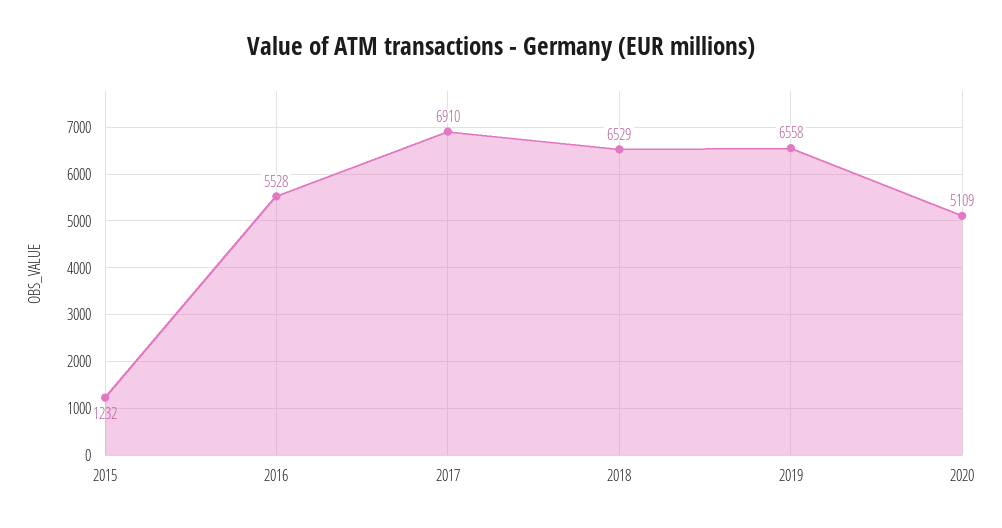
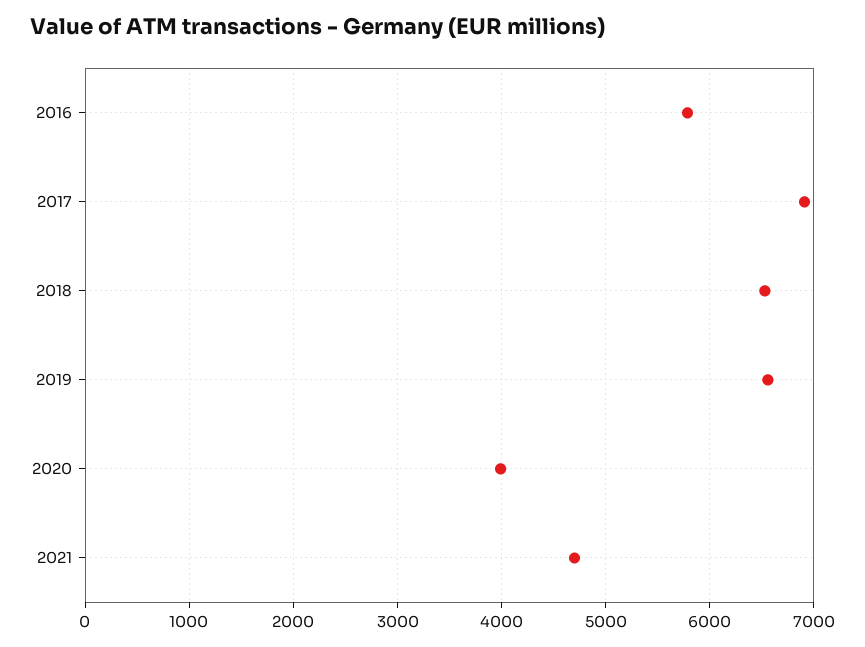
2015: 1232 -> none
2016: 5528 -> 5800
2020: 5109 -> 4000
2021: none -> 4700

